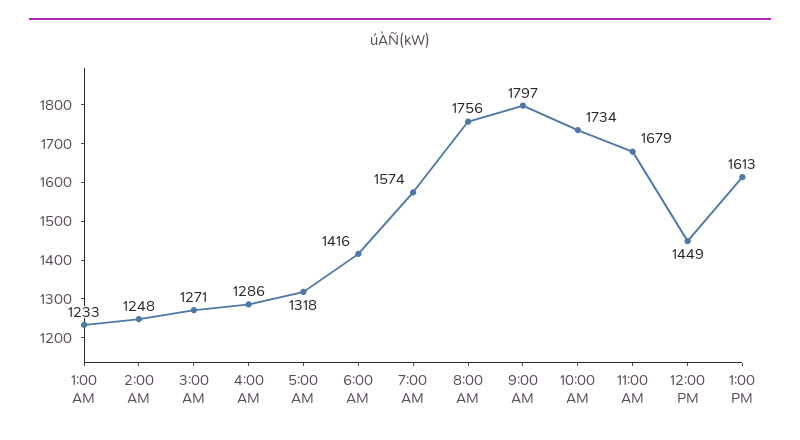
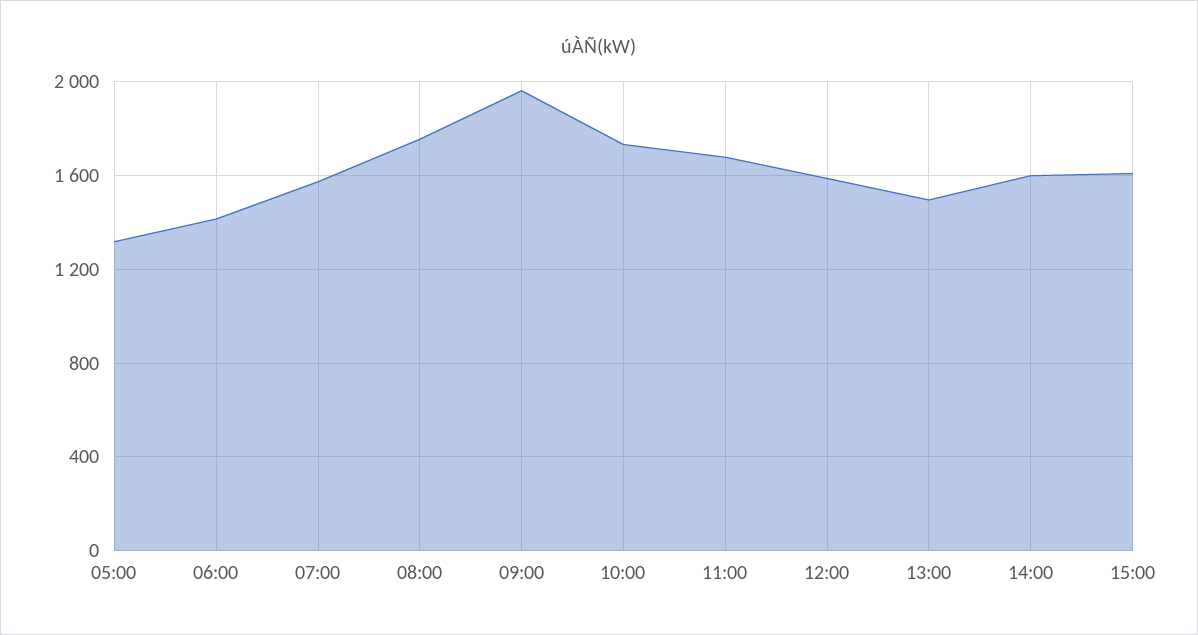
1:00 AM: 1233 -> none
2:00 AM: 1248 -> none
3:00 AM: 1271 -> none
4:00 AM: 1286 -> none
9:00 AM: 1797 -> 1950
12:00 PM: 1449 -> 1600
1:00 PM: 1613 -> 1500
14:00: none -> 1600
15:00: none -> 1600

